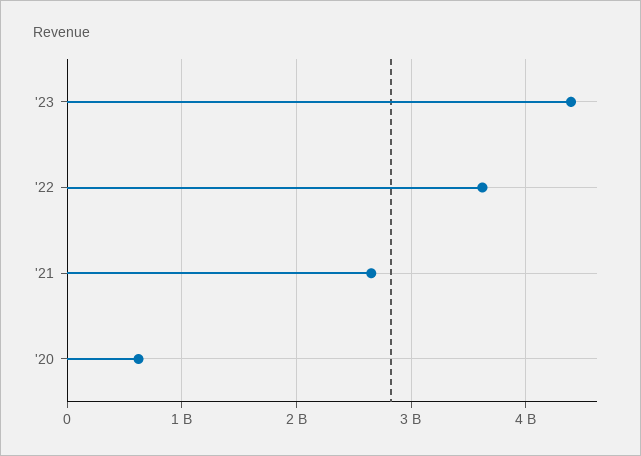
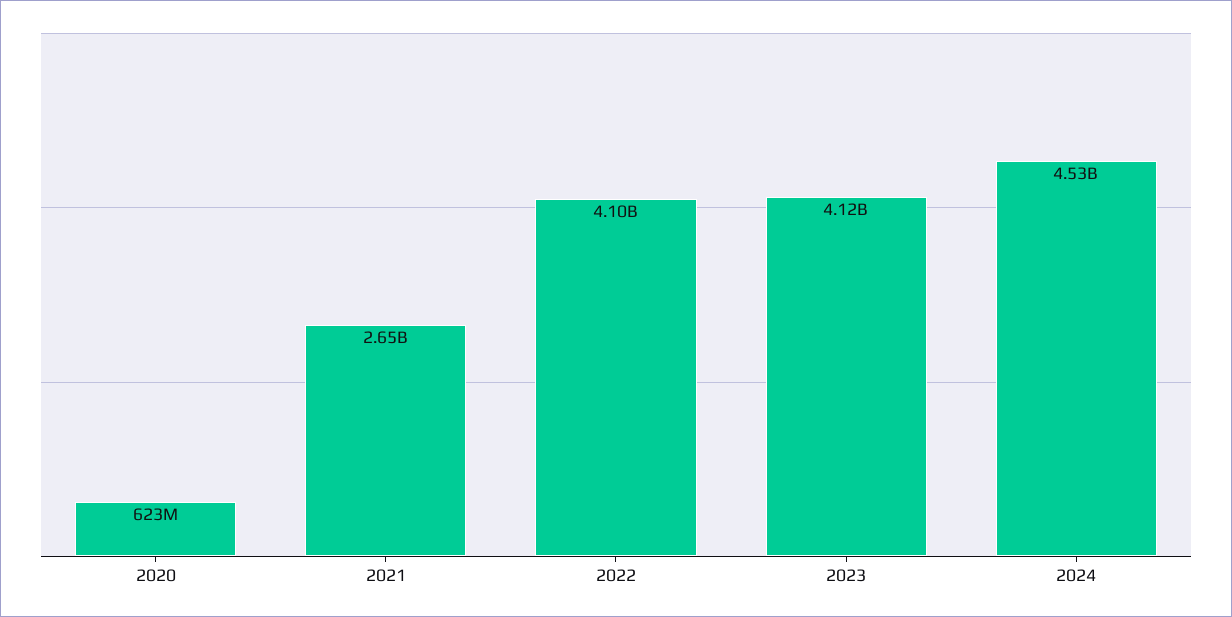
'23: 4400000000 -> 4120000000
'22: 3600000000 -> 4100000000
2024: none -> 4530000000

